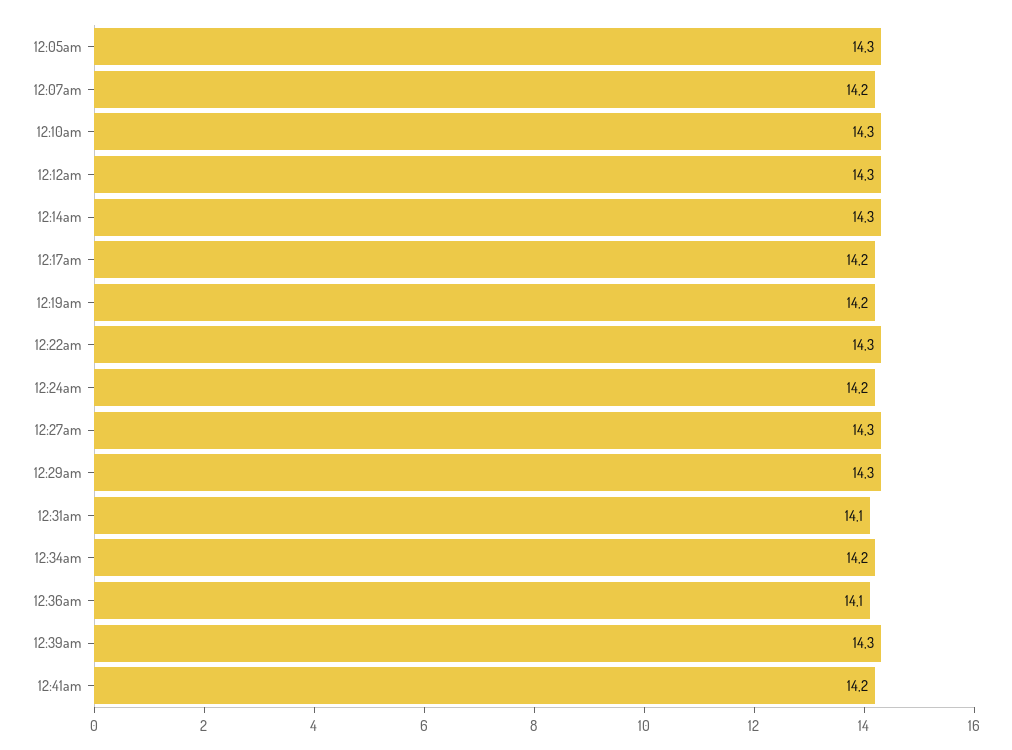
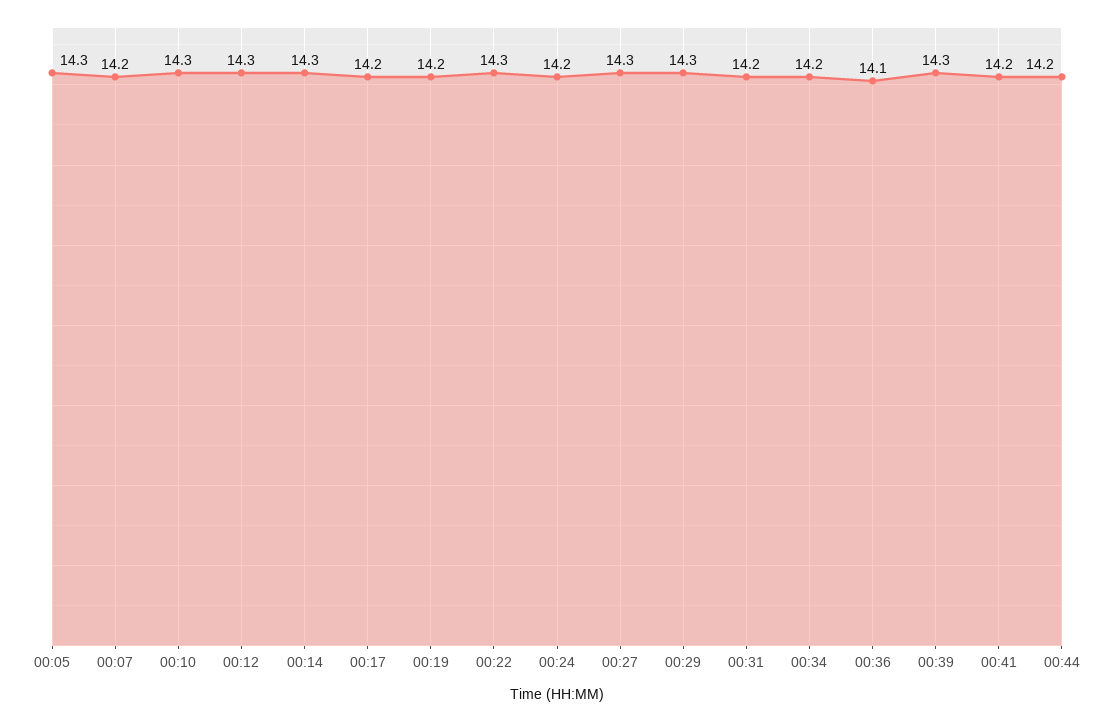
12:31am: 14.1 -> 14.2
00:44: none -> 14.2

